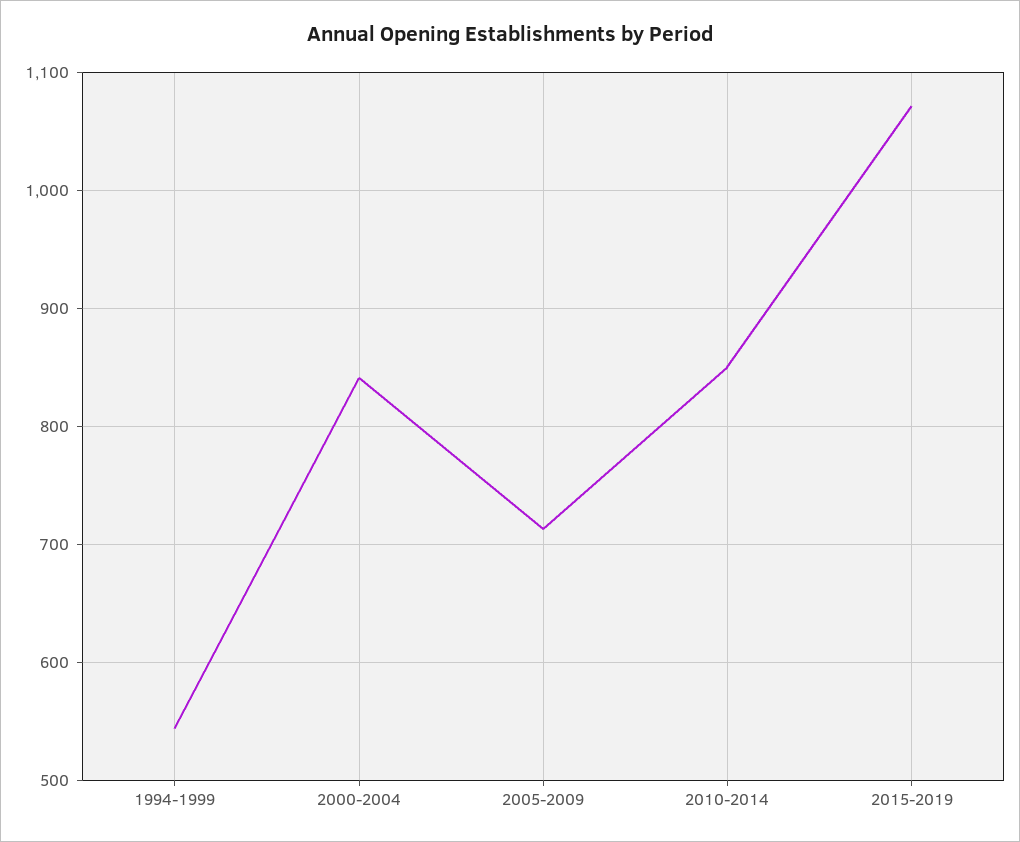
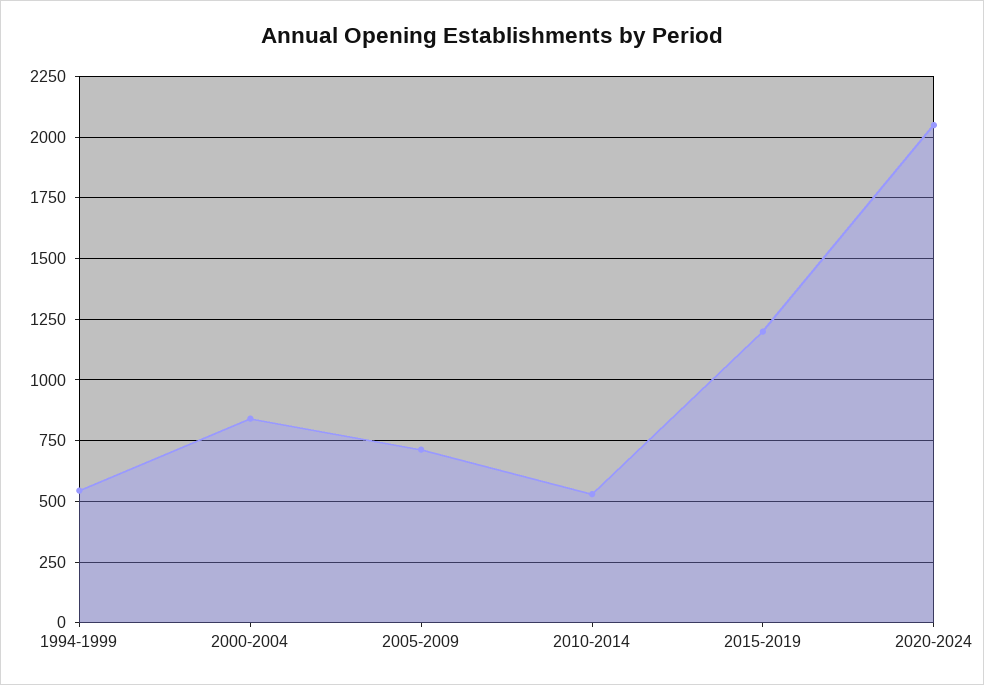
2010-2014: 850 -> 525
2015-2019: 1070 -> 1200
2020-2024: none -> 2050

